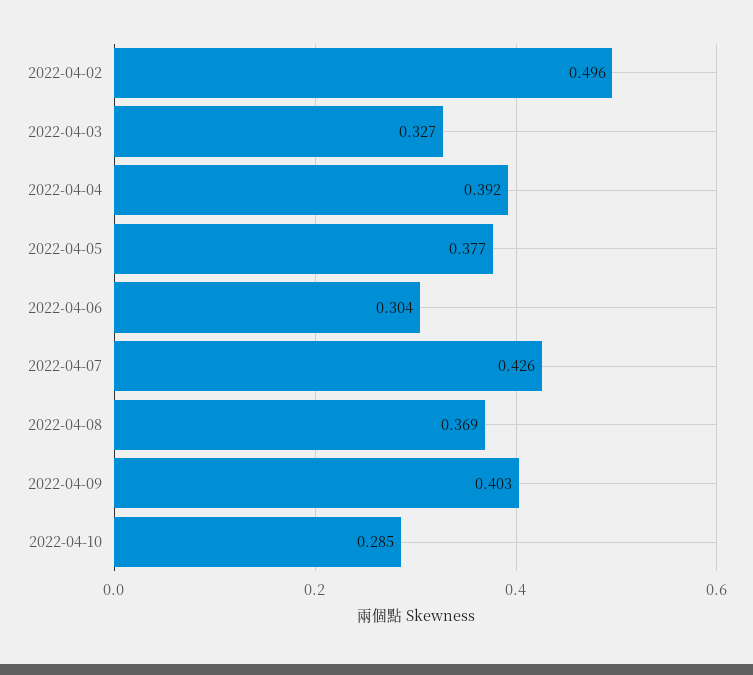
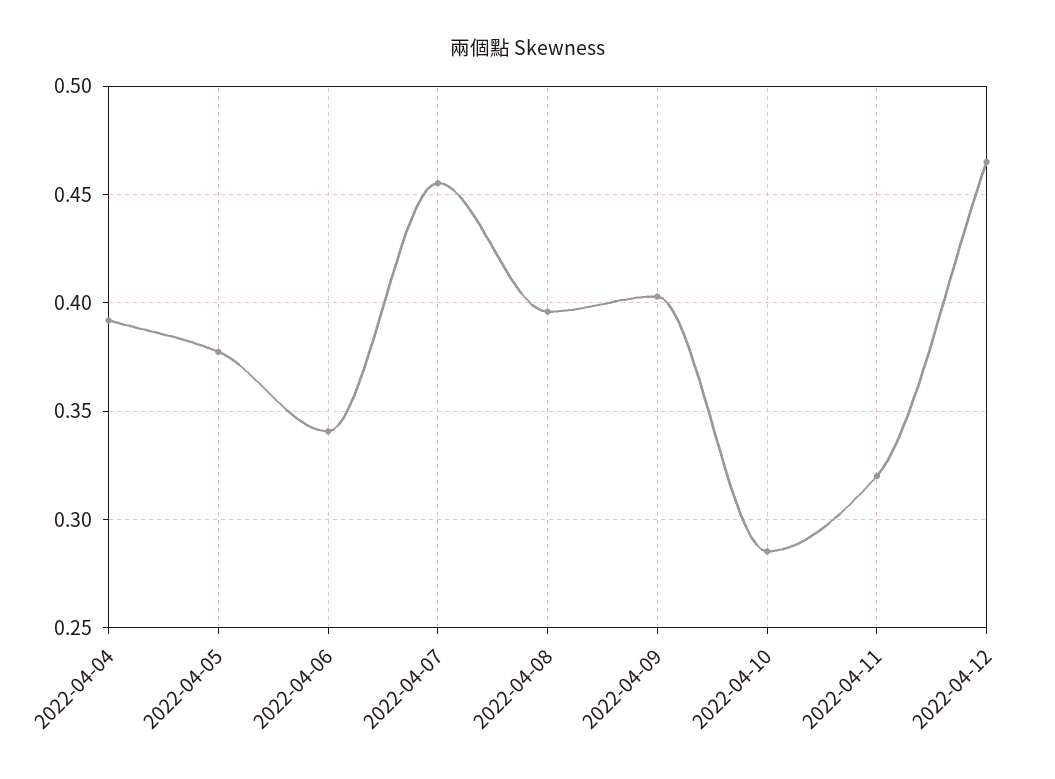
2022-04-02: 0.496 -> none
2022-04-03: 0.327 -> none
2022-04-06: 0.304 -> 0.34
2022-04-07: 0.426 -> 0.455
2022-04-08: 0.369 -> 0.395
2022-04-11: none -> 0.32
2022-04-12: none -> 0.465

